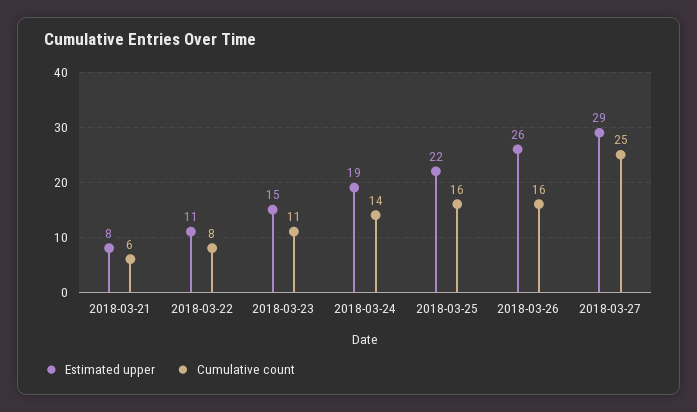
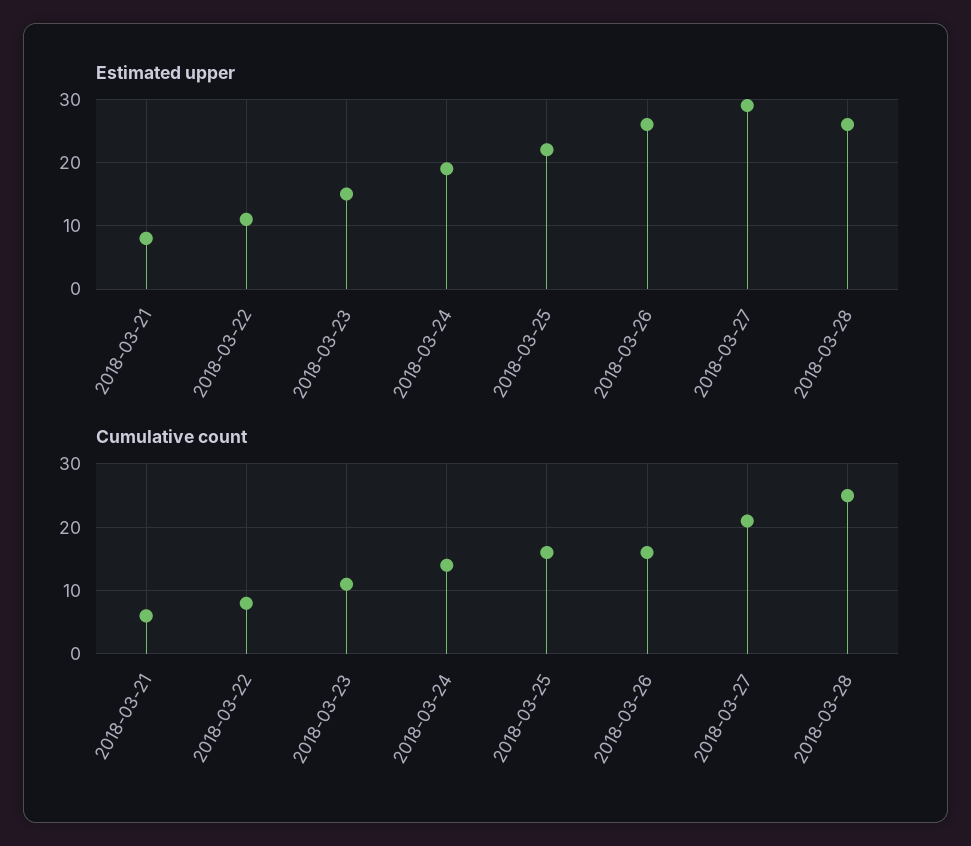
Cumulative count, 2018-03-27: 25 -> 21
Estimated upper, 2018-03-28: none -> 26
Cumulative count, 2018-03-28: none -> 25

